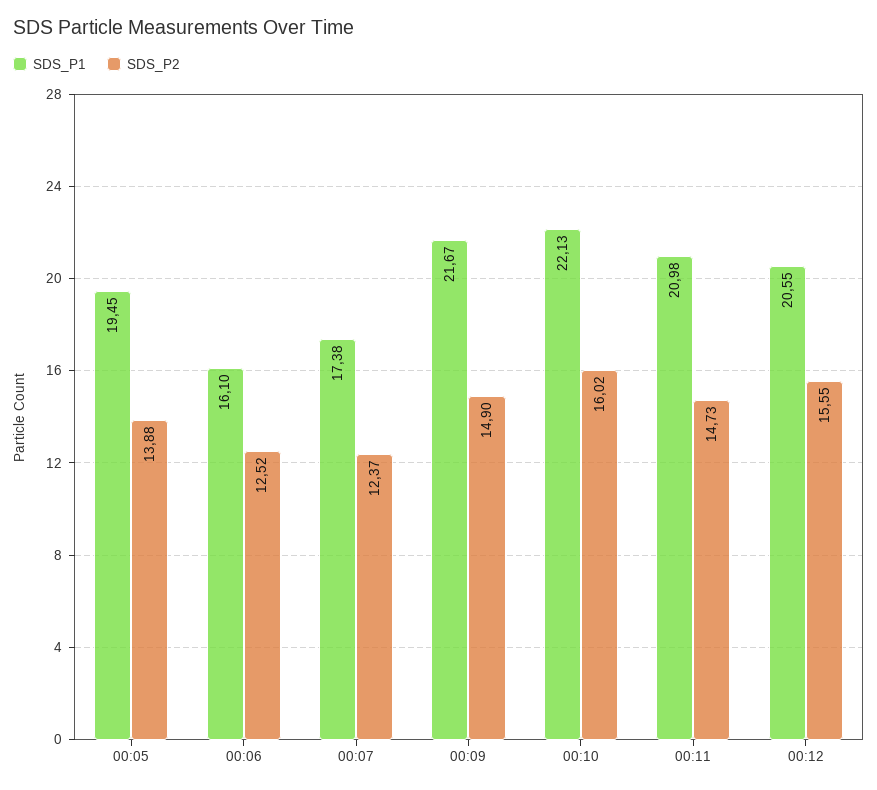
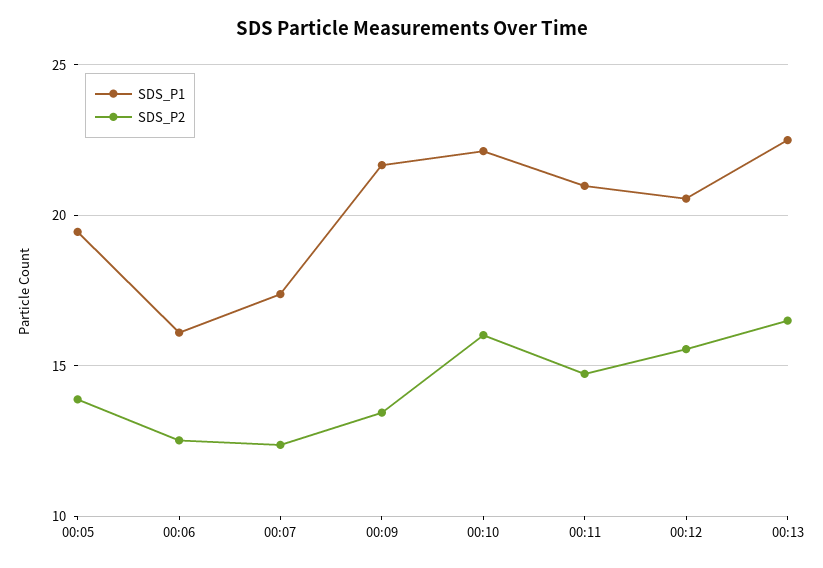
SDS_P2, 00:09: 14.9 -> 13.5
SDS_P1, 00:13: none -> 22.5
SDS_P2, 00:13: none -> 16.5

